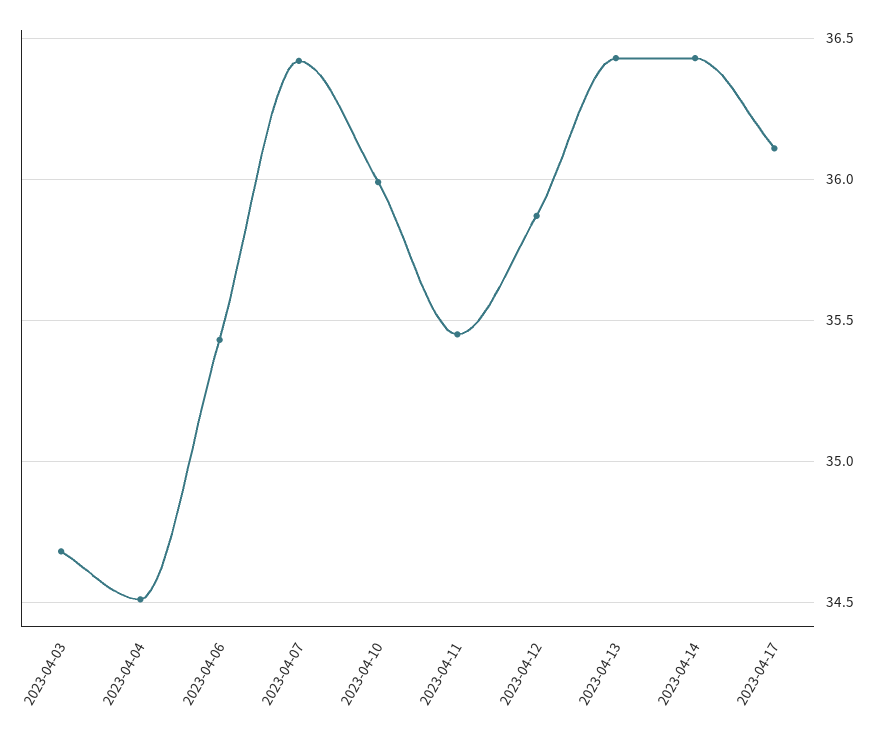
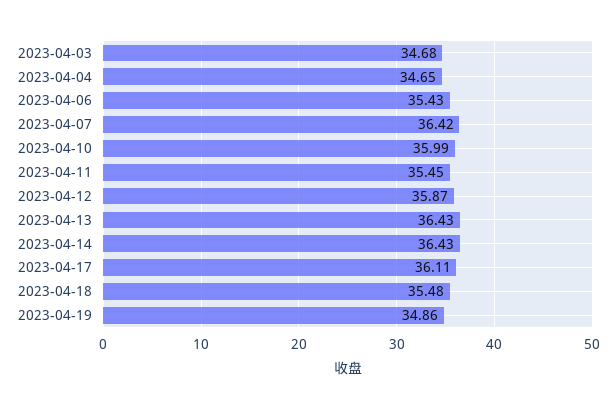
2023-04-04: 34.5 -> 34.65
2023-04-18: none -> 35.48
2023-04-19: none -> 34.86

